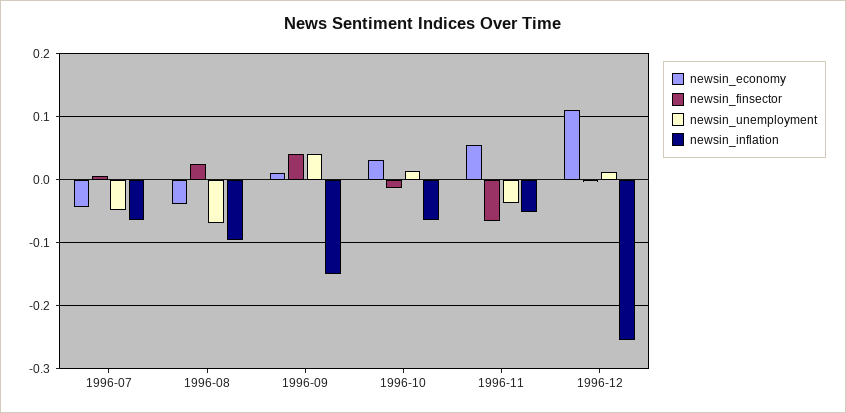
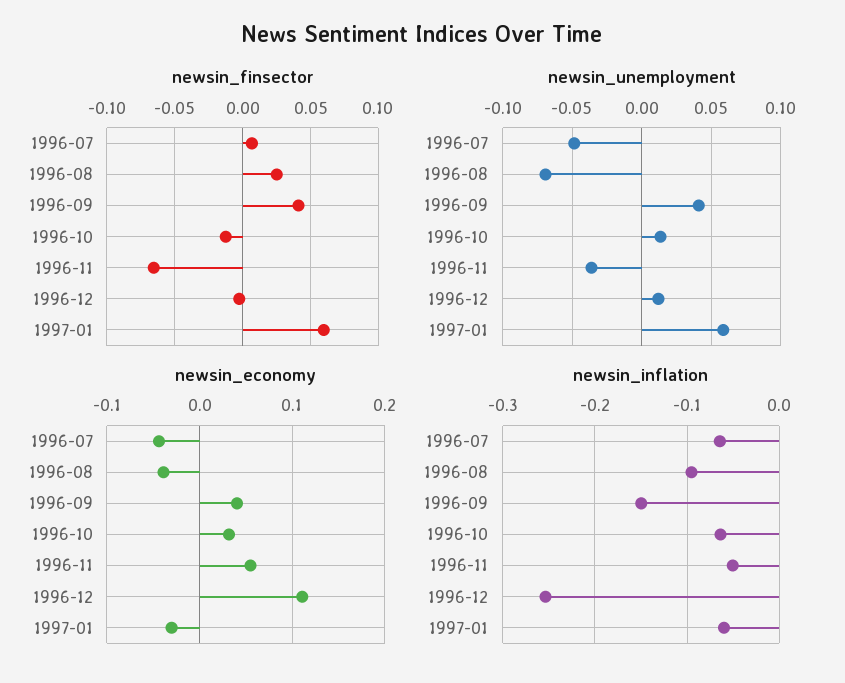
newsin_economy, 1996-09: 0.01 -> 0.04
newsin_finsector, 1997-01: none -> 0.06
newsin_unemployment, 1997-01: none -> 0.06
newsin_economy, 1997-01: none -> -0.03
newsin_inflation, 1997-01: none -> -0.06

